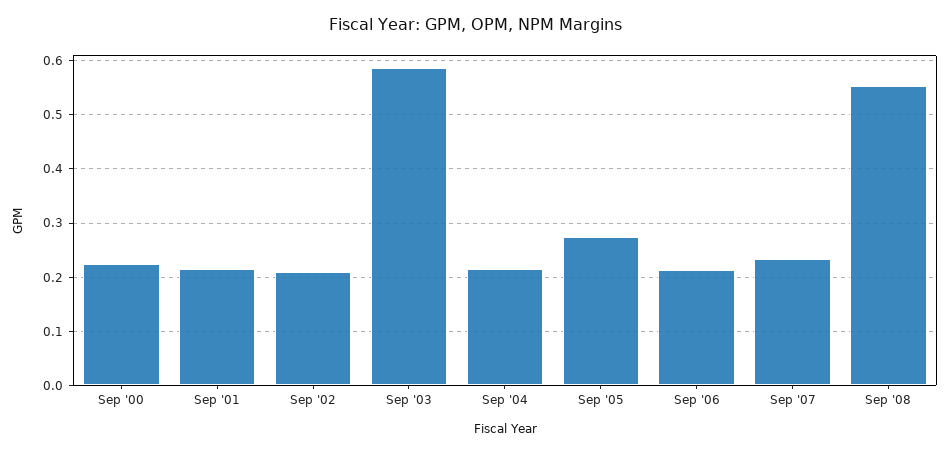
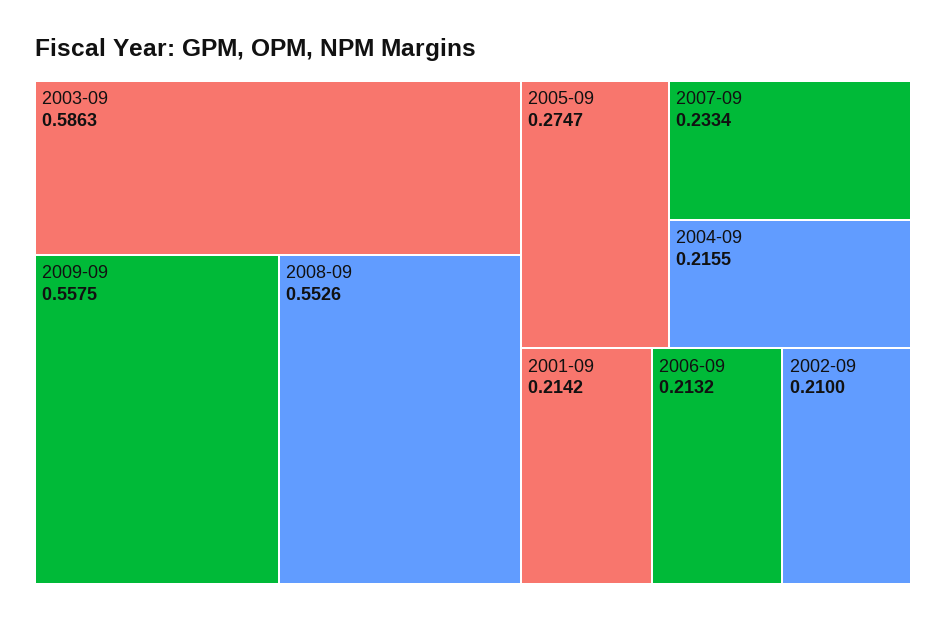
Sep '00: 0.22 -> none
2009-09: none -> 0.5575

